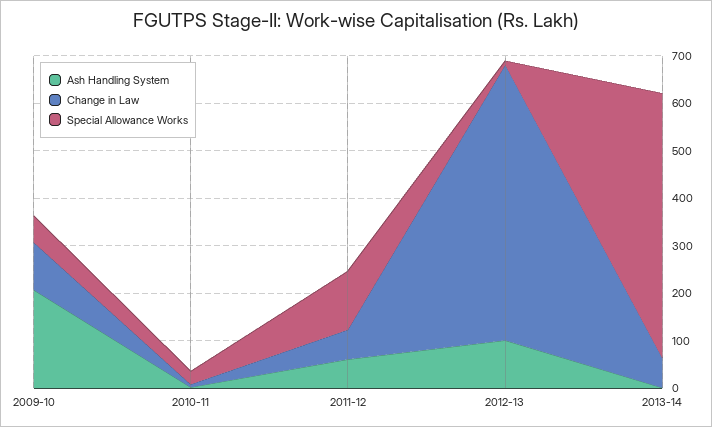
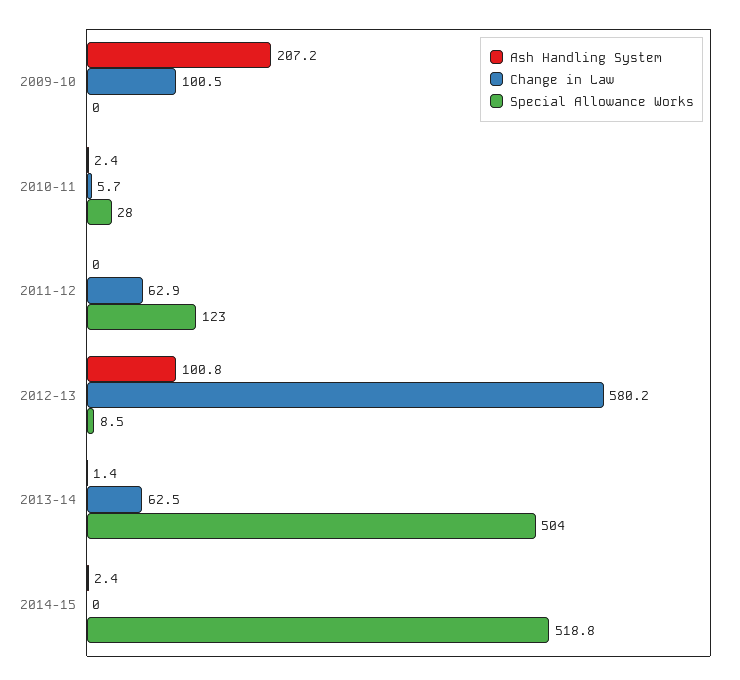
Special Allowance Works, 2009-10: 60 -> 0
Ash Handling System, 2011-12: 60 -> 0
Special Allowance Works, 2013-14: 560 -> 504
Ash Handling System, 2014-15: none -> 2.4
Change in Law, 2014-15: none -> 0
Special Allowance Works, 2014-15: none -> 518.8

